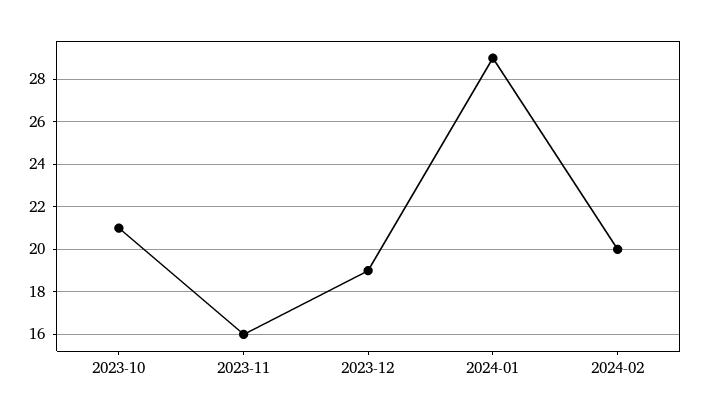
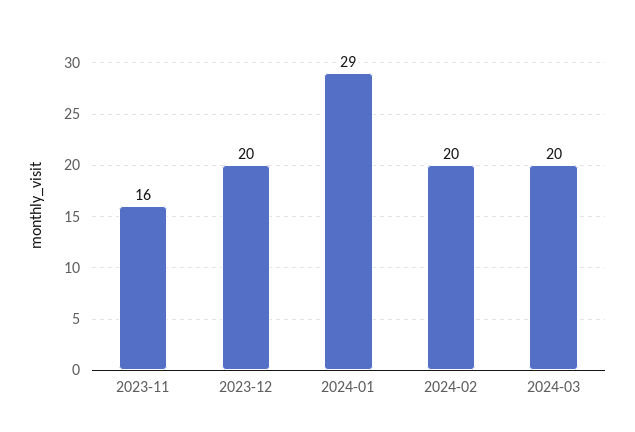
2023-10: 21 -> none
2023-12: 19 -> 20
2024-03: none -> 20

